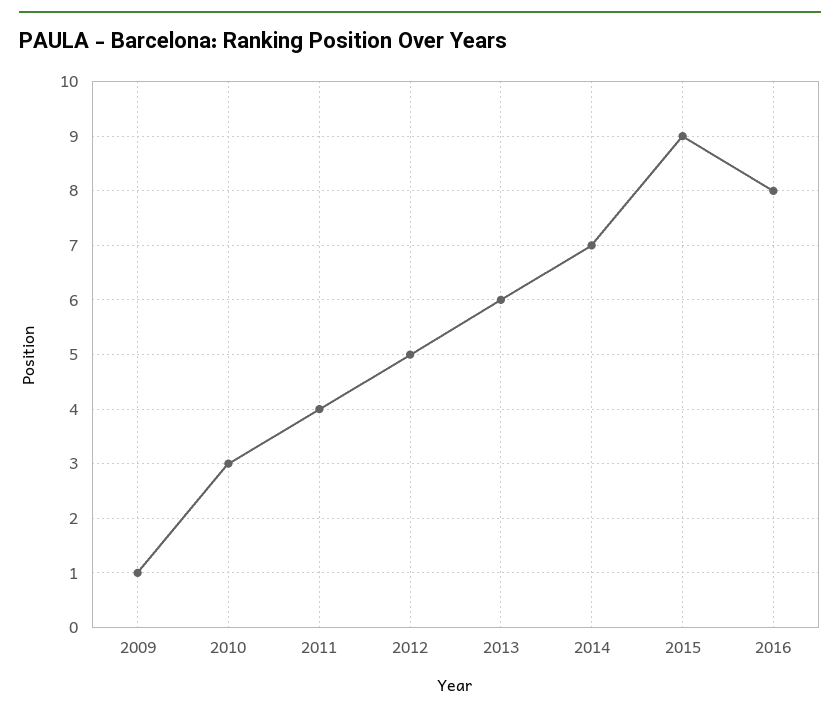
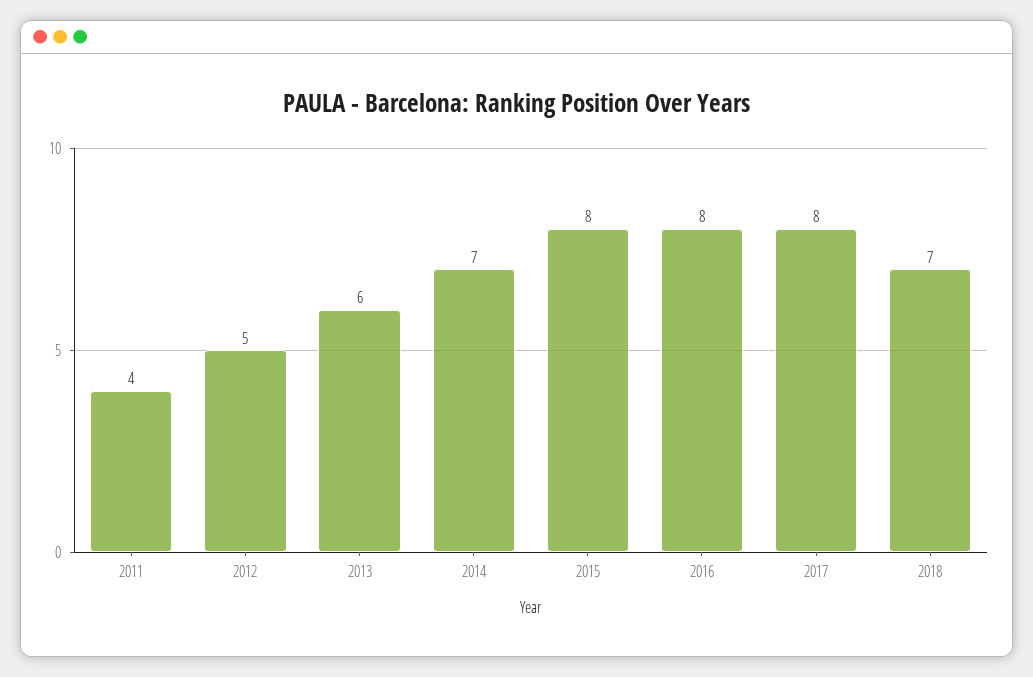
2009: 1 -> none
2010: 3 -> none
2015: 9 -> 8
2017: none -> 8
2018: none -> 7

